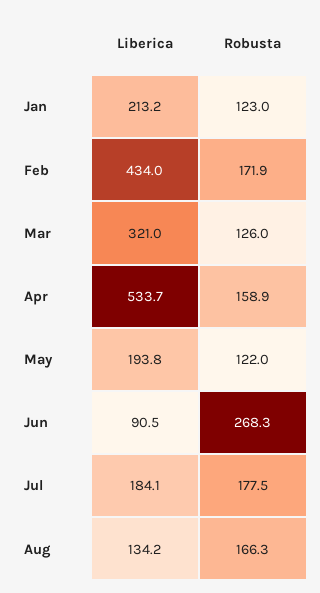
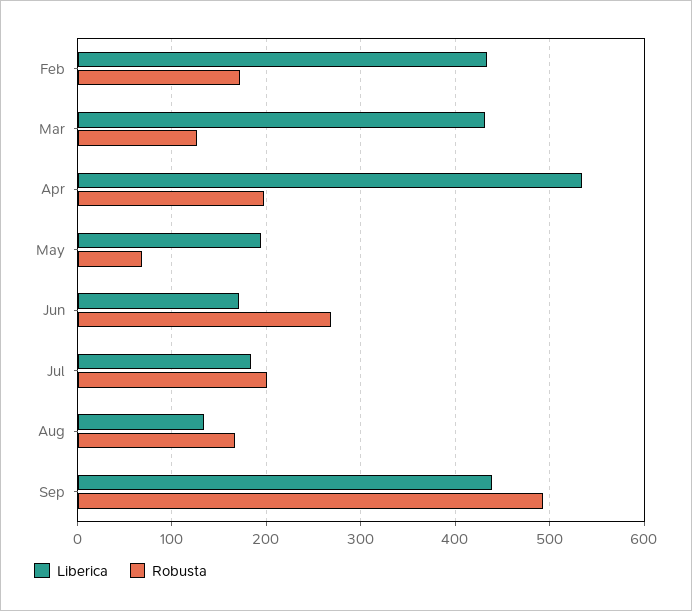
Liberica, Jan: 213.2 -> none
Robusta, Jan: 123 -> none
Liberica, Mar: 321 -> 430
Robusta, Apr: 158.9 -> 200
Robusta, May: 122 -> 70
Liberica, Jun: 90.5 -> 170
Robusta, Jul: 177.5 -> 200
Liberica, Sep: none -> 440
Robusta, Sep: none -> 490

